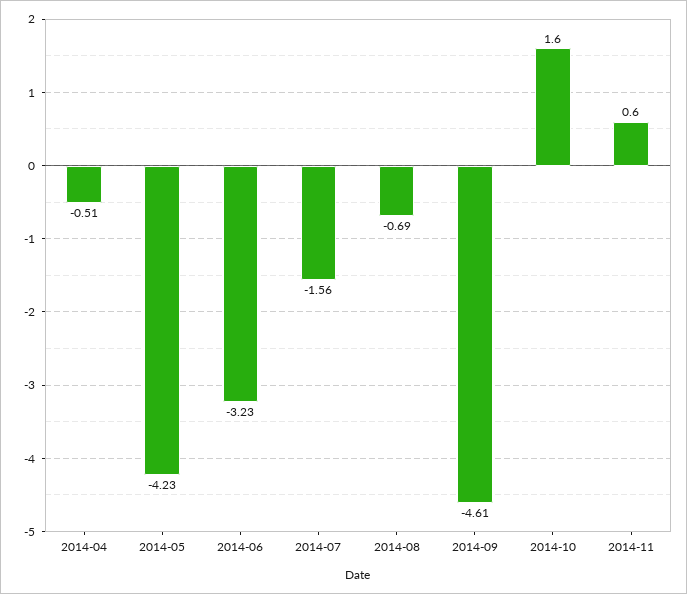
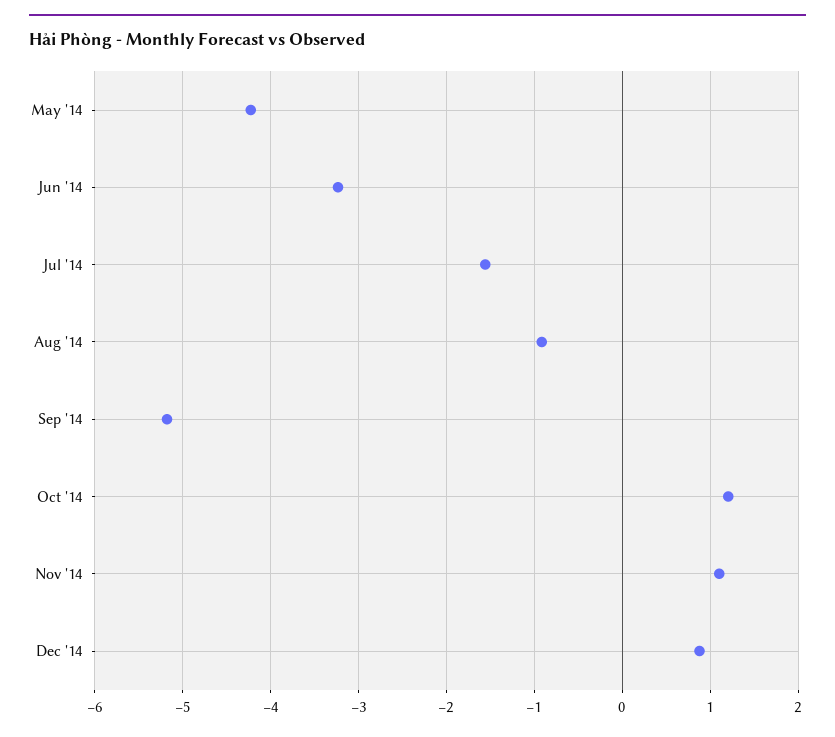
2014-04: -0.51 -> none
2014-08: -0.69 -> -0.9
2014-09: -4.61 -> -5.2
2014-10: 1.6 -> 1.2
2014-11: 0.6 -> 1.1
Dec '14: none -> 0.9

